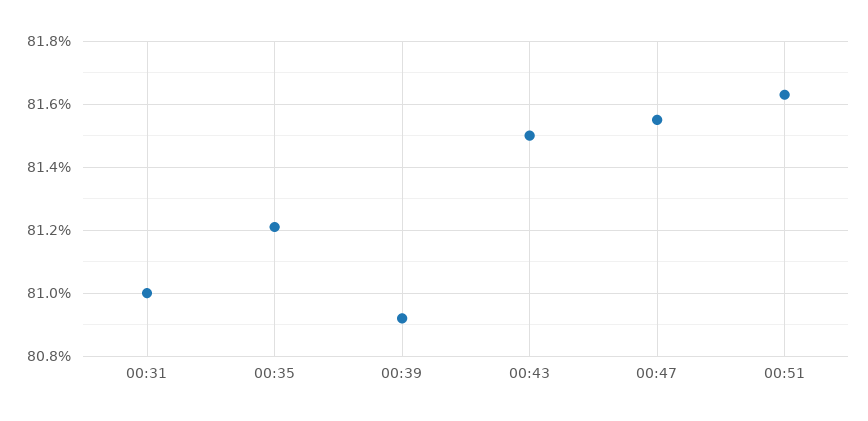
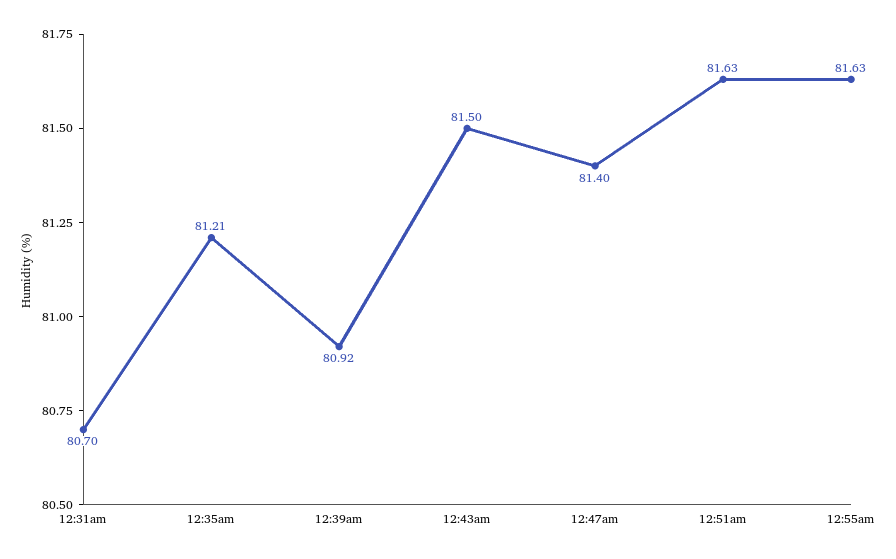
00:31: 81 -> 80.7
00:47: 81.55 -> 81.4
12:55am: none -> 81.63

